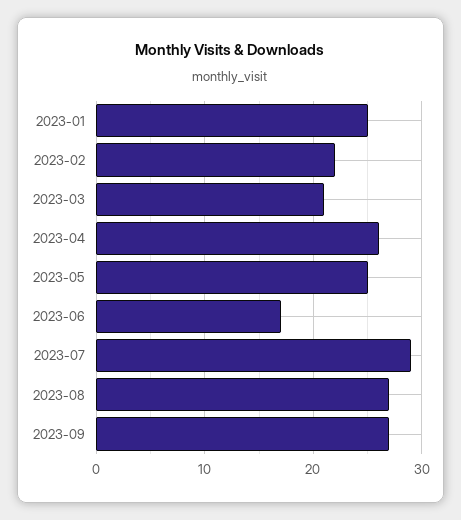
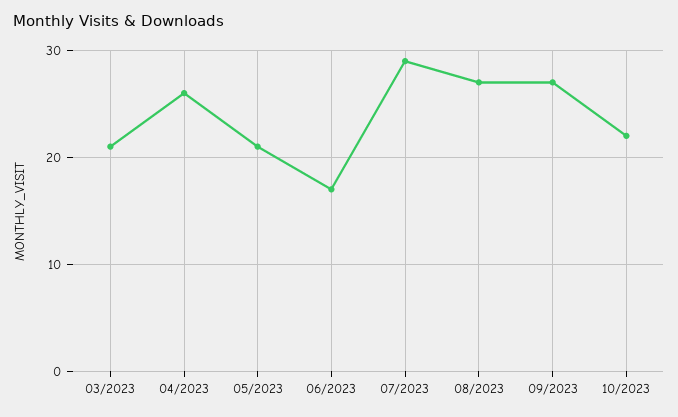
2023-01: 25 -> none
2023-02: 22 -> none
2023-05: 25 -> 21
10/2023: none -> 22

